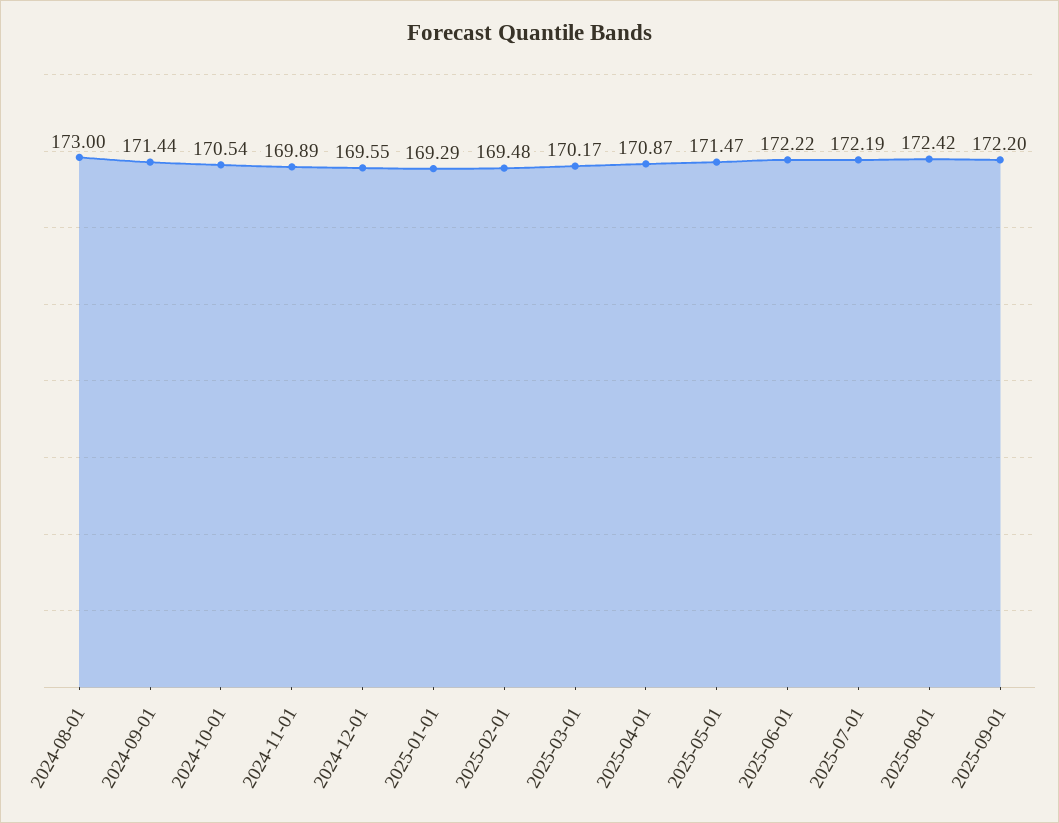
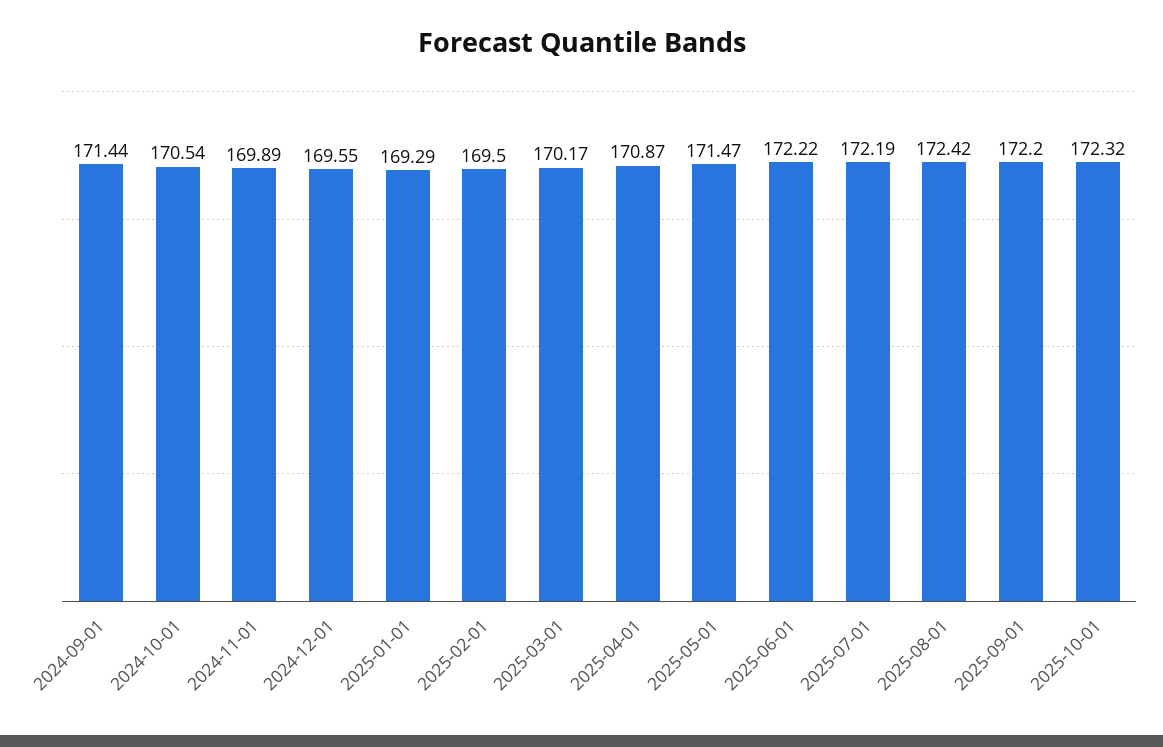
2024-08-01: 173 -> none
2025-02-01: 169.48 -> 169.5
2025-10-01: none -> 172.32

